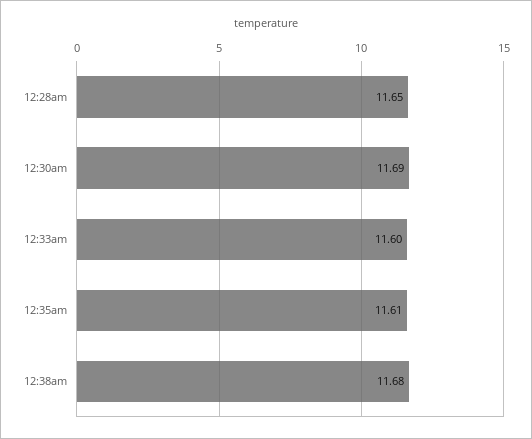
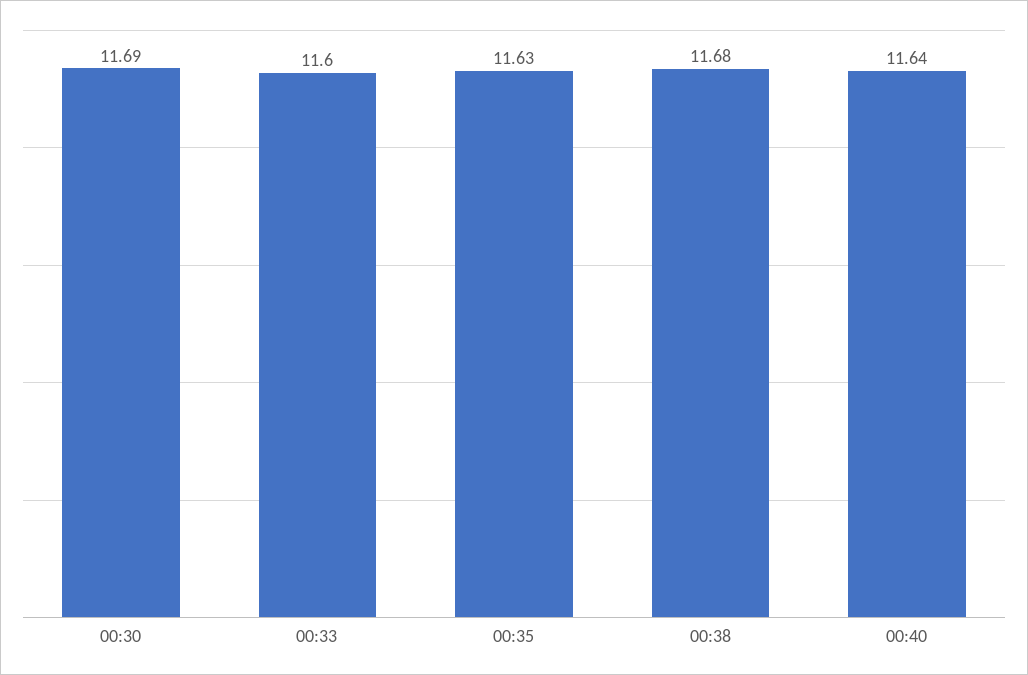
12:28am: 11.65 -> none
12:35am: 11.61 -> 11.63
00:40: none -> 11.64

